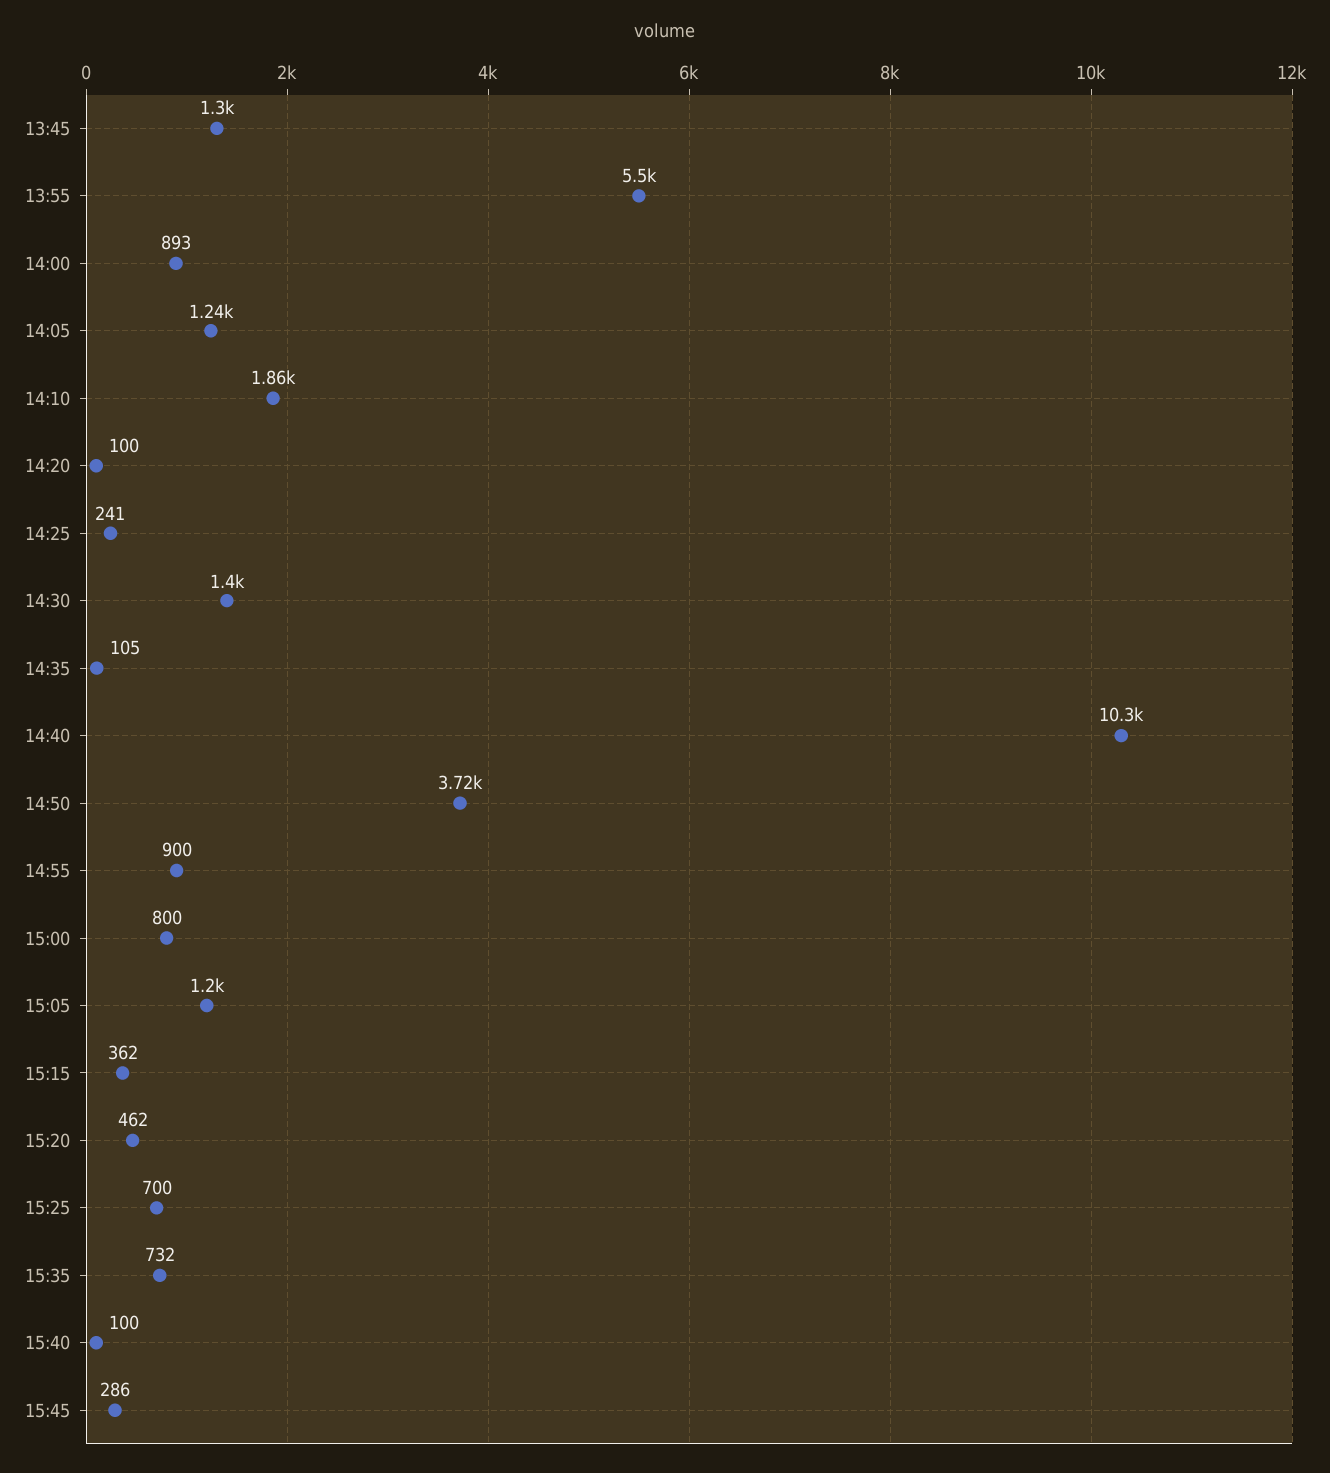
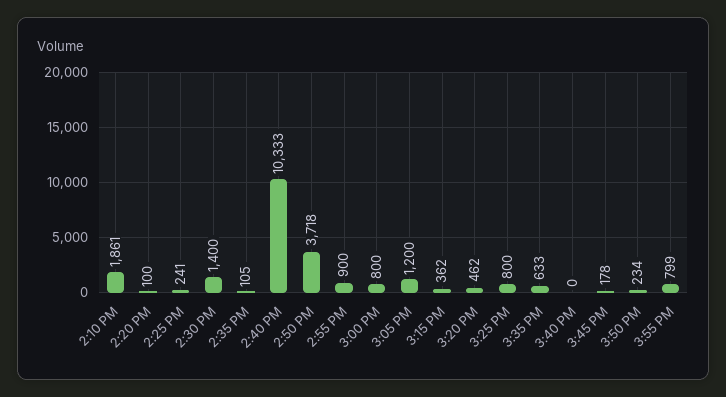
13:45: 1300 -> none
13:55: 5500 -> none
14:00: 893 -> none
14:05: 1240 -> none
15:25: 700 -> 800
15:35: 732 -> 633
15:40: 100 -> 0
15:45: 286 -> 178
3:50 PM: none -> 234
3:55 PM: none -> 799

